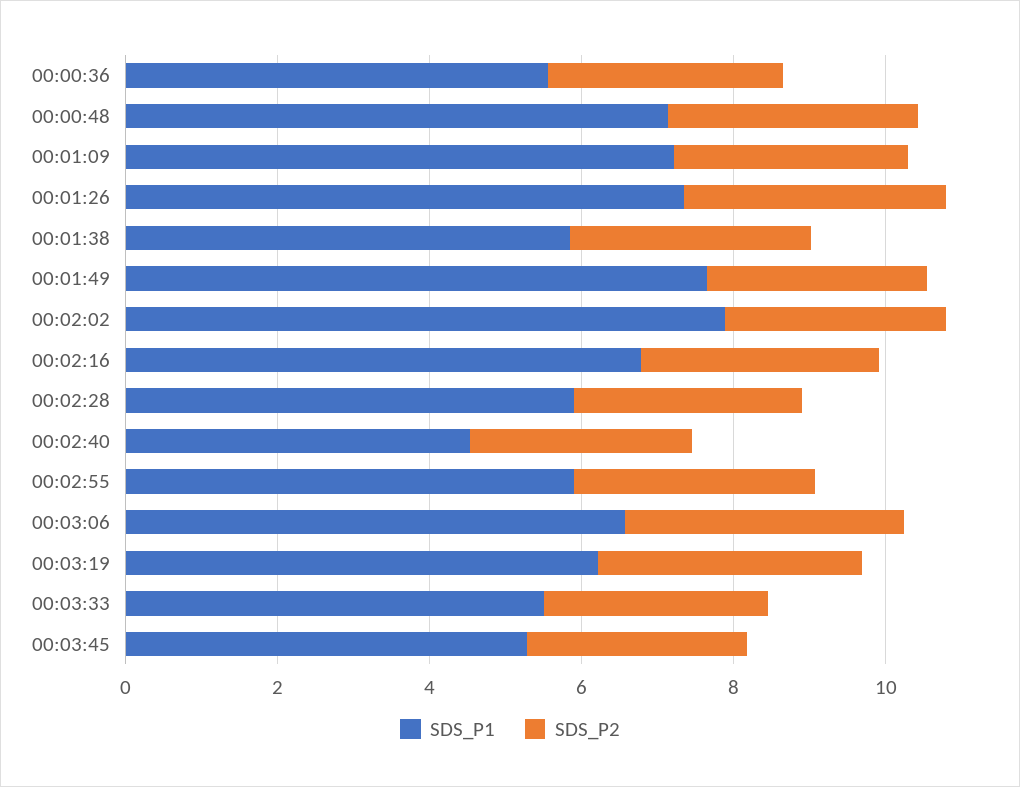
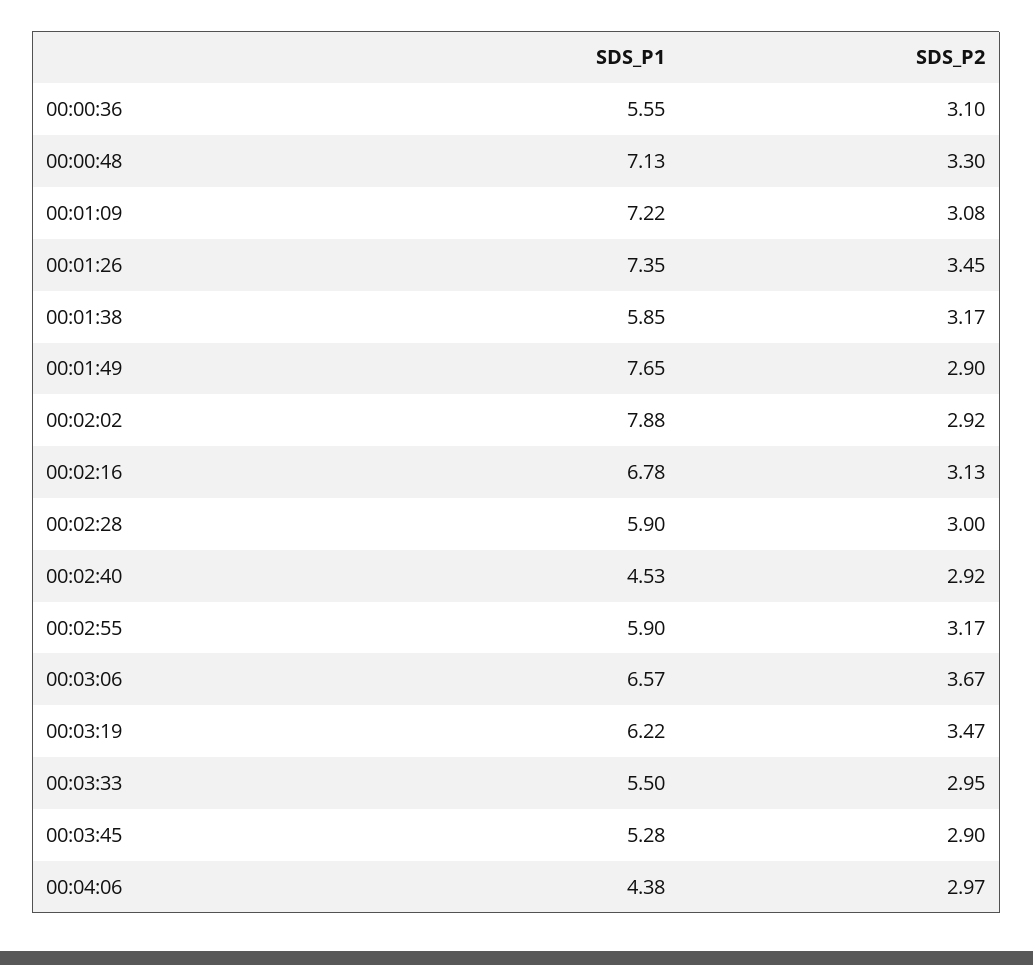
SDS_P1, 00:04:06: none -> 4.38
SDS_P2, 00:04:06: none -> 2.97

